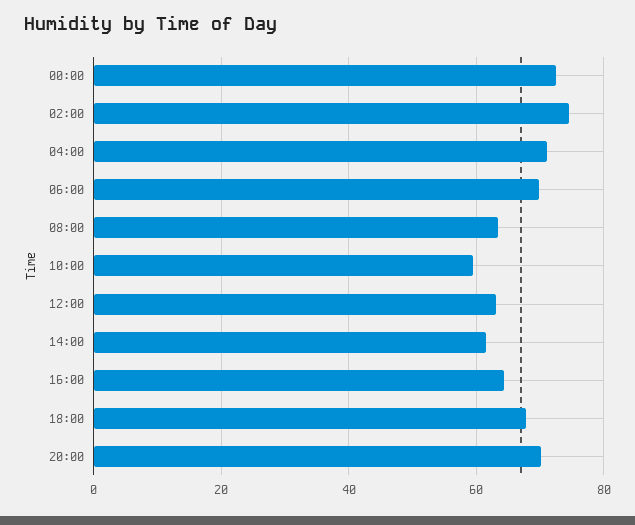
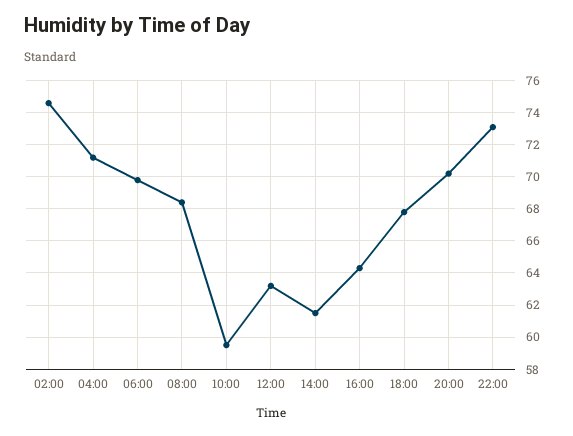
00:00: 72 -> none
08:00: 64 -> 68.5
22:00: none -> 73

